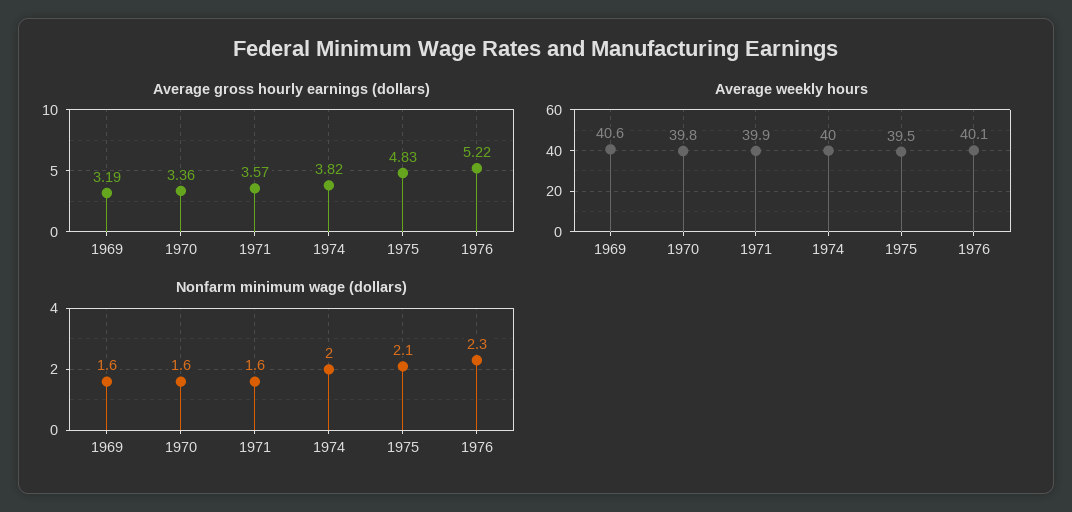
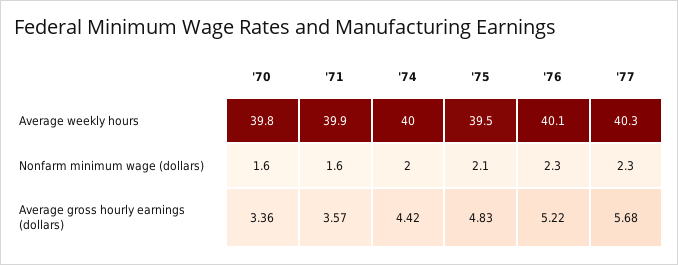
Average gross hourly earnings (dollars), 1969: 3.19 -> none
Average gross hourly earnings (dollars), 1974: 3.82 -> 4.42
Average weekly hours, 1969: 40.6 -> none
Nonfarm minimum wage (dollars), 1969: 1.6 -> none
Average weekly hours, '77: none -> 40.3
Nonfarm minimum wage (dollars), '77: none -> 2.3
Average gross hourly earnings (dollars), '77: none -> 5.68

